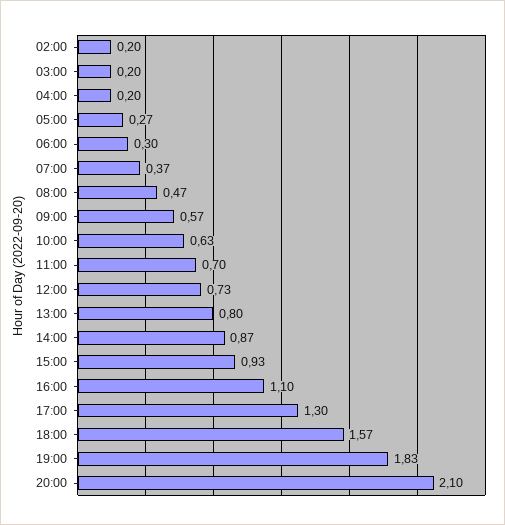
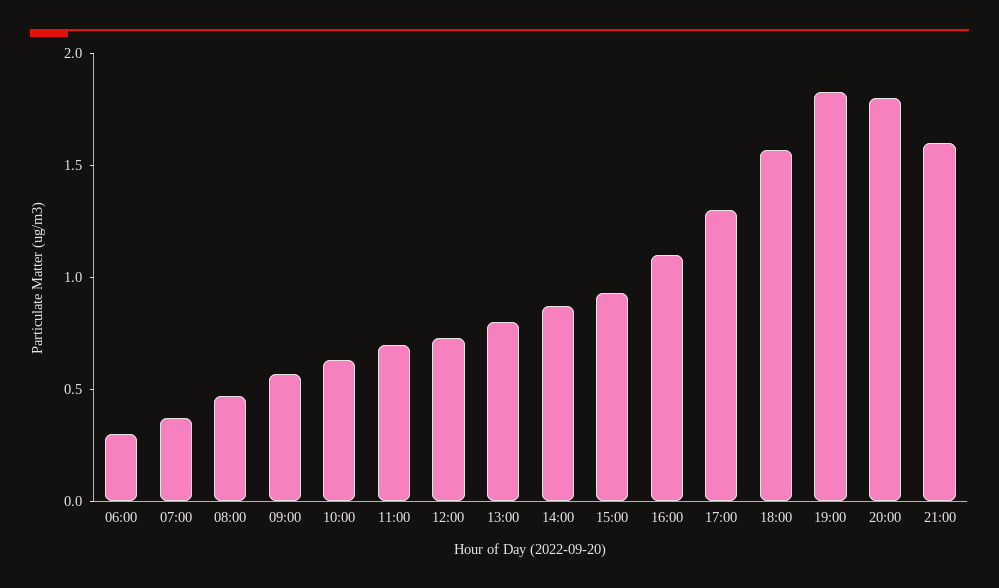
02:00: 0.2 -> none
03:00: 0.2 -> none
04:00: 0.2 -> none
05:00: 0.27 -> none
20:00: 2.1 -> 1.8
21:00: none -> 1.6

